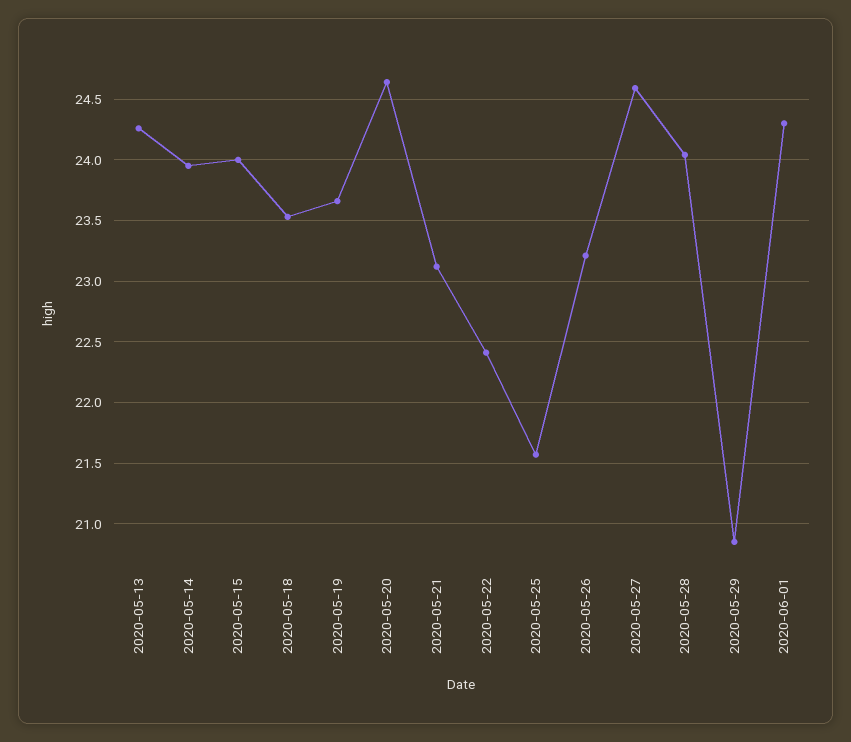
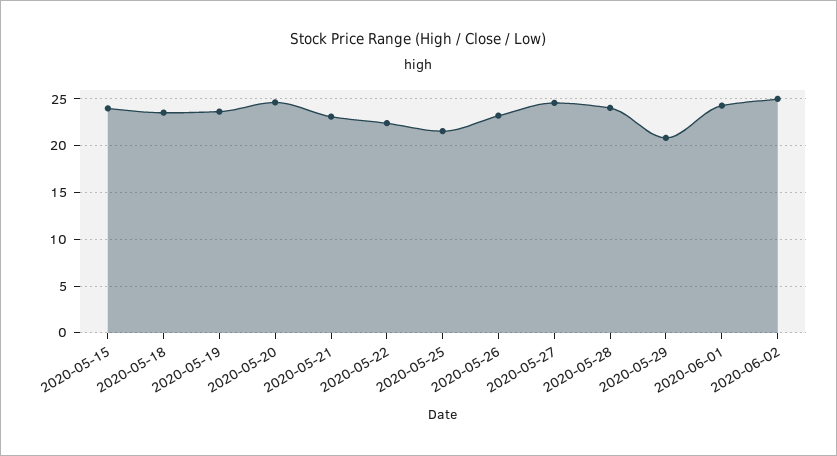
2020-05-13: 24.25 -> none
2020-05-14: 23.95 -> none
2020-06-02: none -> 25

